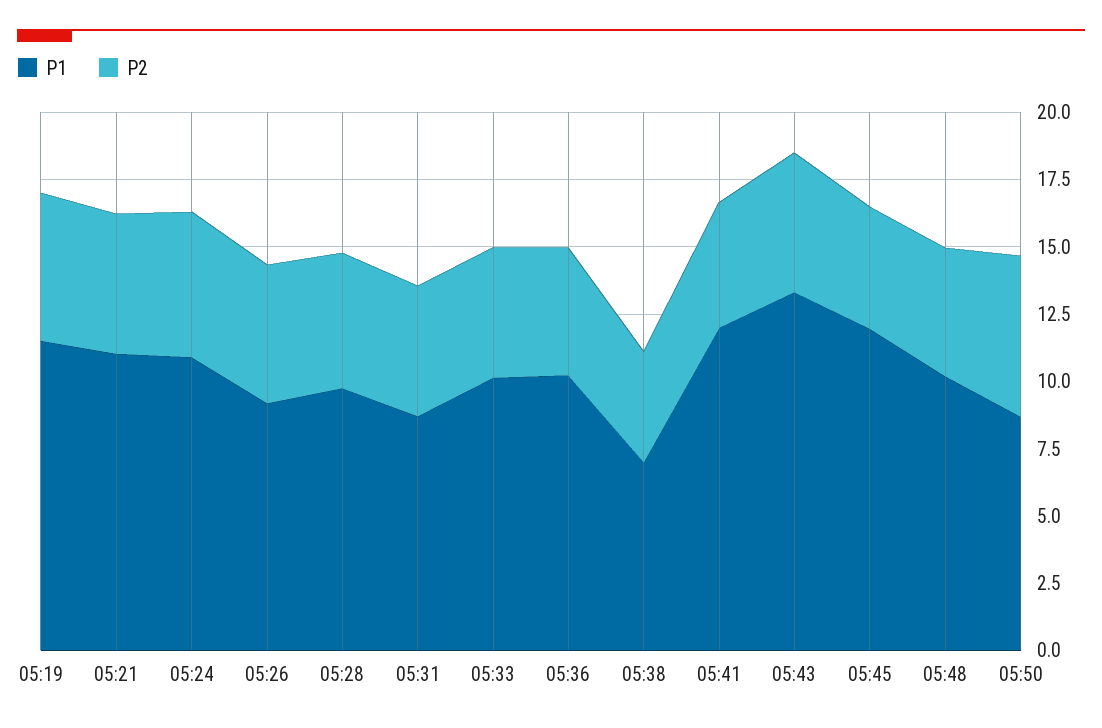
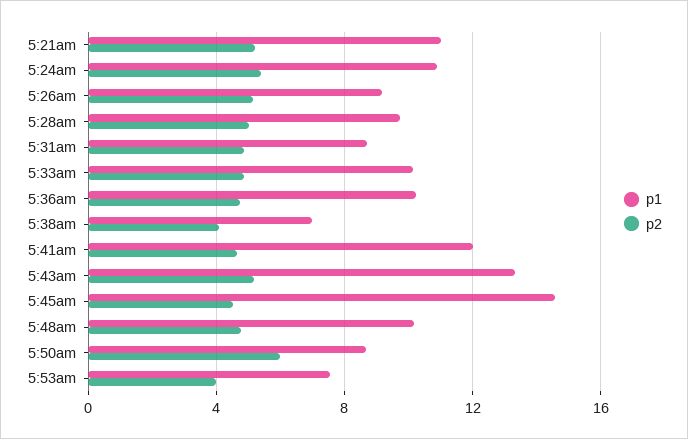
P1, 05:19: 11.5 -> none
P2, 05:19: 5.5 -> none
P1, 05:45: 12 -> 14.5
P1, 5:53am: none -> 7.5
P2, 5:53am: none -> 4

